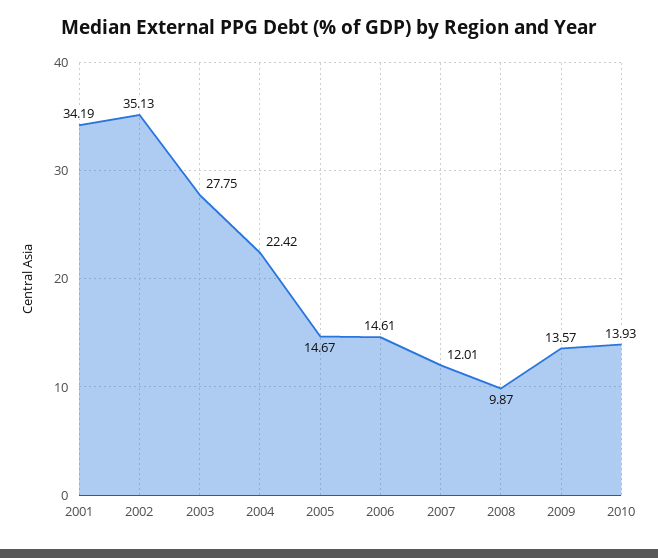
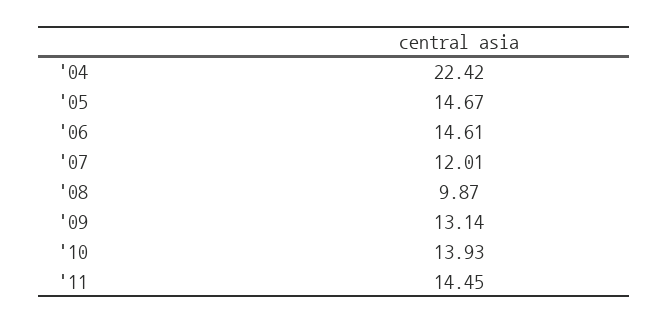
2001: 34.19 -> none
2002: 35.13 -> none
2003: 27.75 -> none
2009: 13.57 -> 13.14
'11: none -> 14.45

